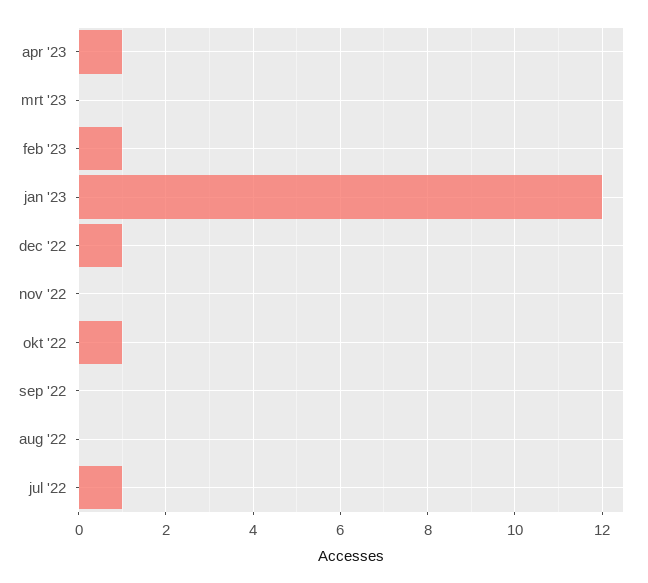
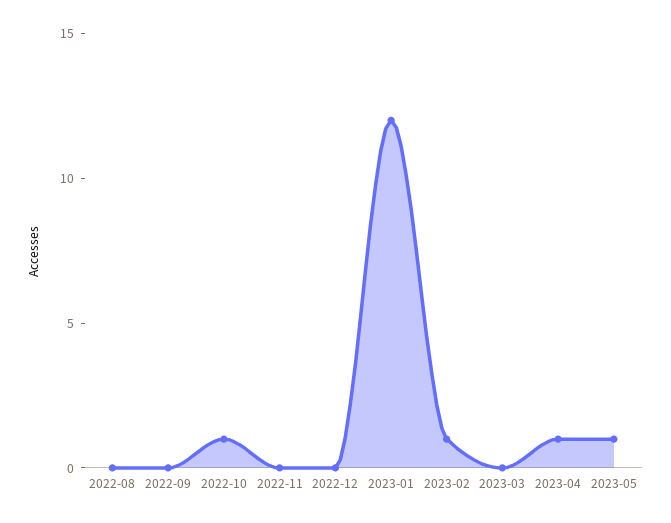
dec '22: 1 -> 0
jul '22: 1 -> none
2023-05: none -> 1

